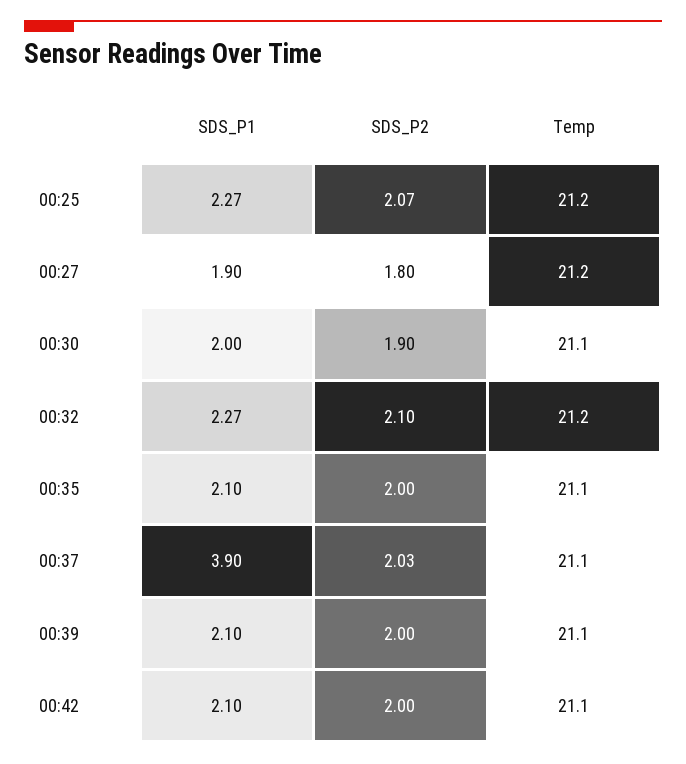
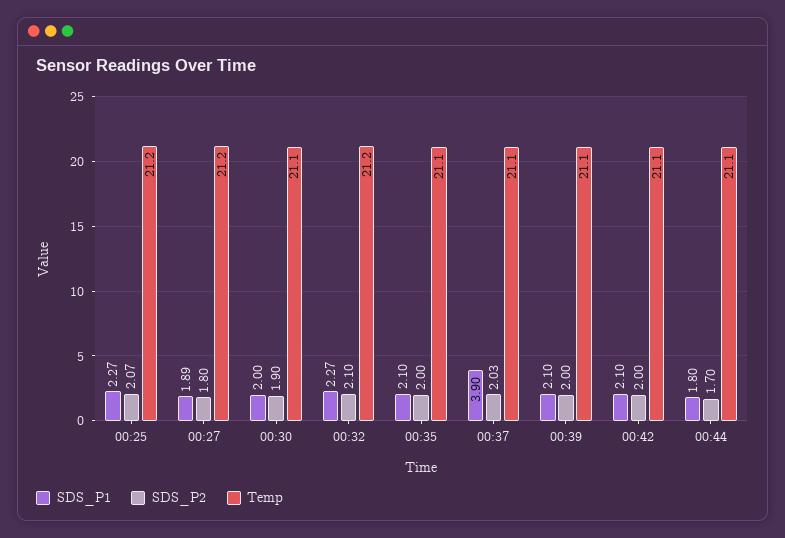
SDS_P1, 00:27: 1.9 -> 1.89
SDS_P1, 00:44: none -> 1.8
SDS_P2, 00:44: none -> 1.7
Temp, 00:44: none -> 21.1

